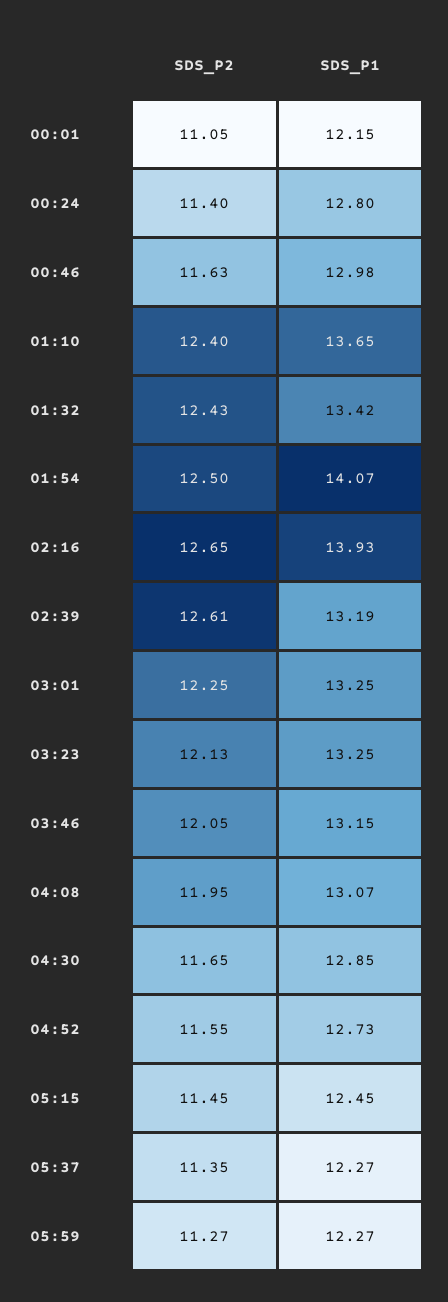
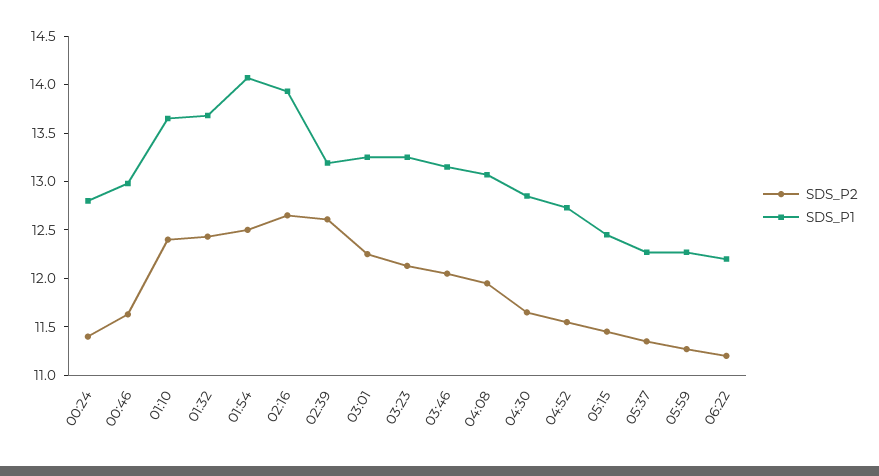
SDS_P2, 00:01: 11.05 -> none
SDS_P1, 00:01: 12.15 -> none
SDS_P1, 01:32: 13.42 -> 13.7
SDS_P2, 06:22: none -> 11.2
SDS_P1, 06:22: none -> 12.2

